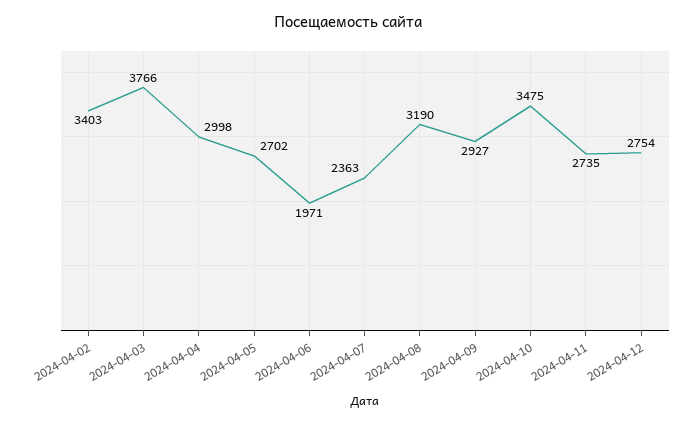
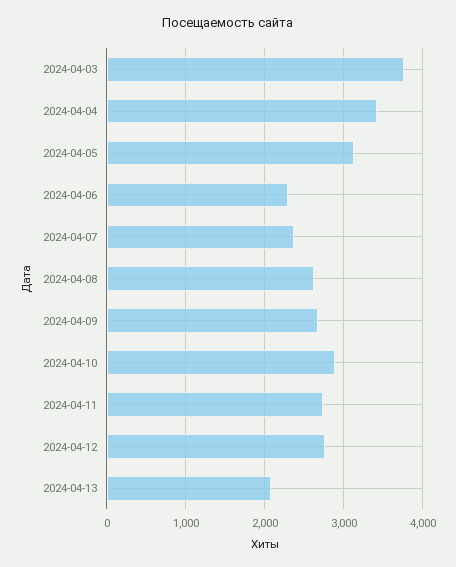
2024-04-02: 3403 -> none
2024-04-04: 2998 -> 3400
2024-04-05: 2702 -> 3100
2024-04-06: 1971 -> 2300
2024-04-08: 3190 -> 2600
2024-04-09: 2927 -> 2700
2024-04-10: 3475 -> 2900
2024-04-13: none -> 2100

